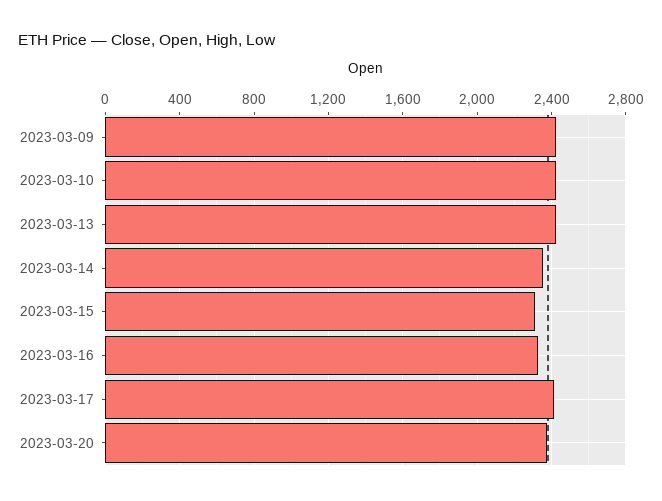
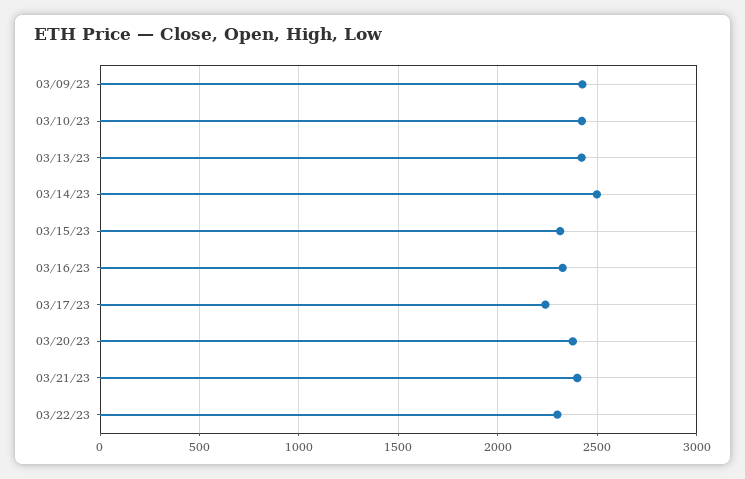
2023-03-14: 2350 -> 2500
2023-03-17: 2400 -> 2250
03/21/23: none -> 2400
03/22/23: none -> 2300

